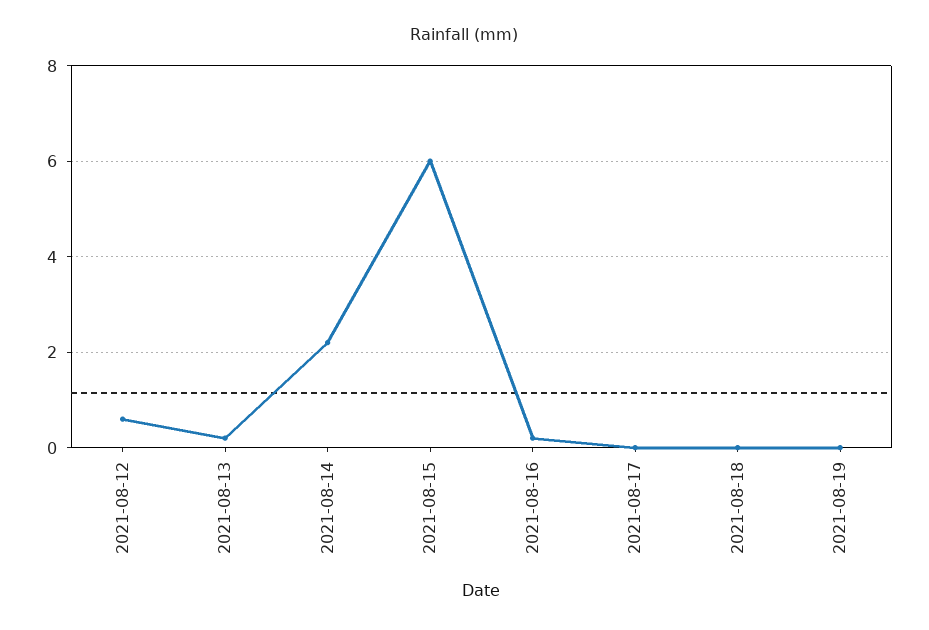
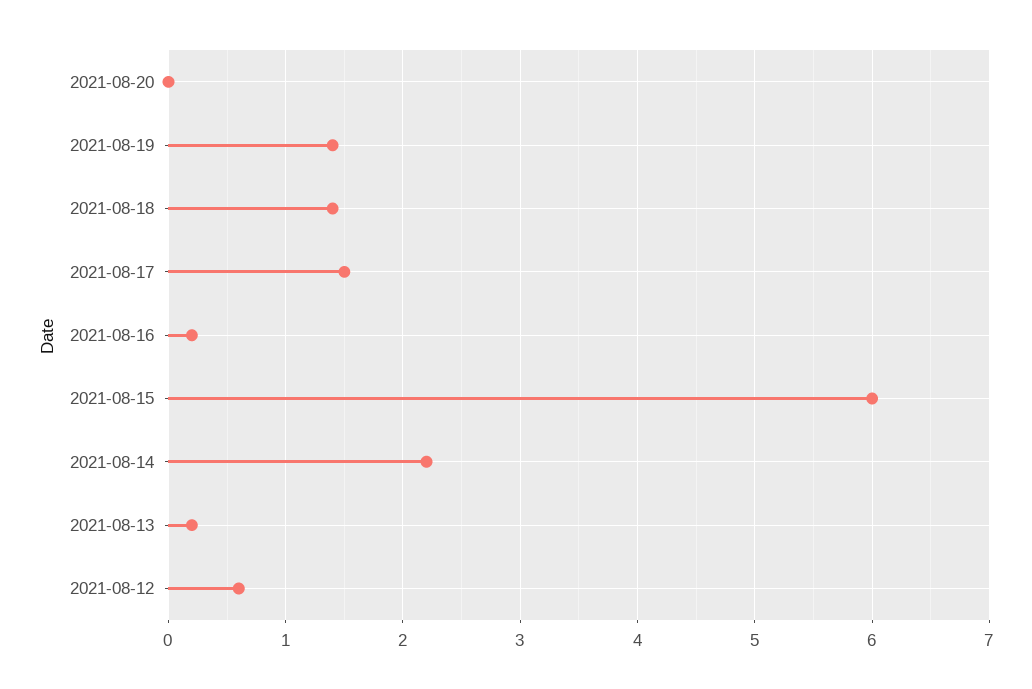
2021-08-17: 0 -> 1.5
2021-08-18: 0 -> 1.4
2021-08-19: 0 -> 1.4
2021-08-20: none -> 0

